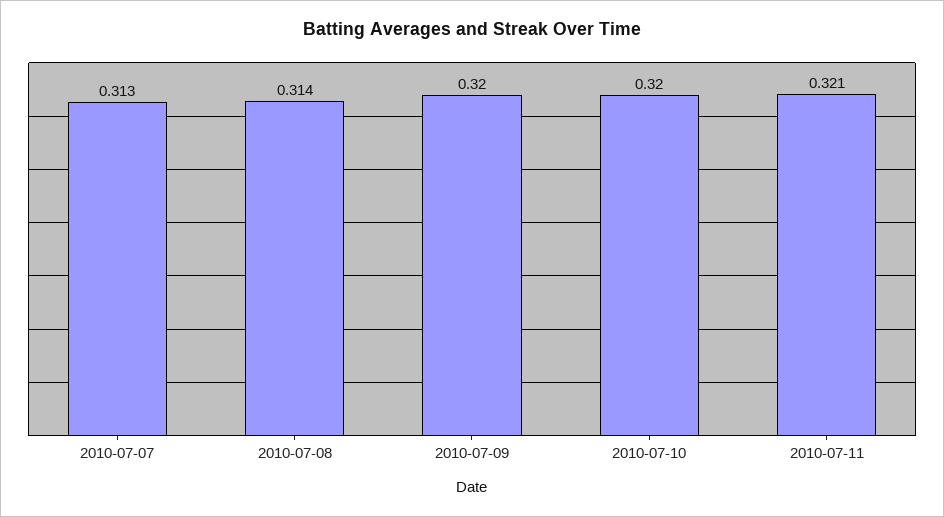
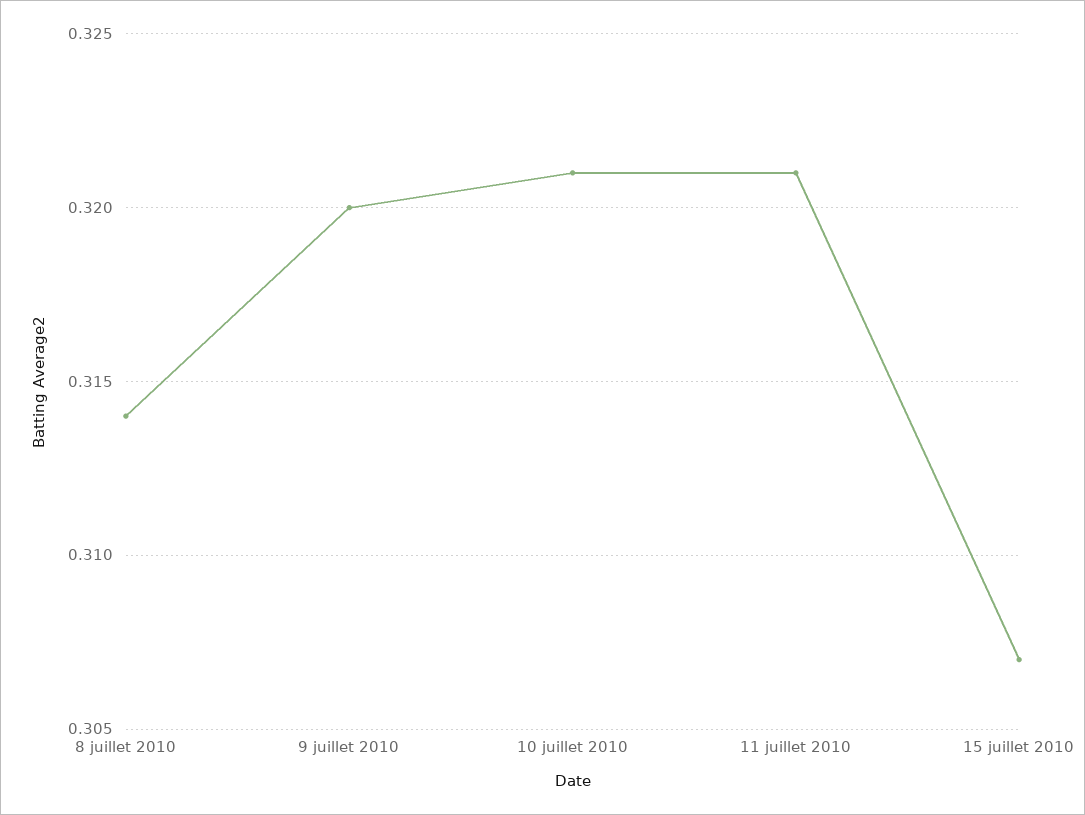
2010-07-07: 0.313 -> none
2010-07-10: 0.32 -> 0.321
15 juillet 2010: none -> 0.307

